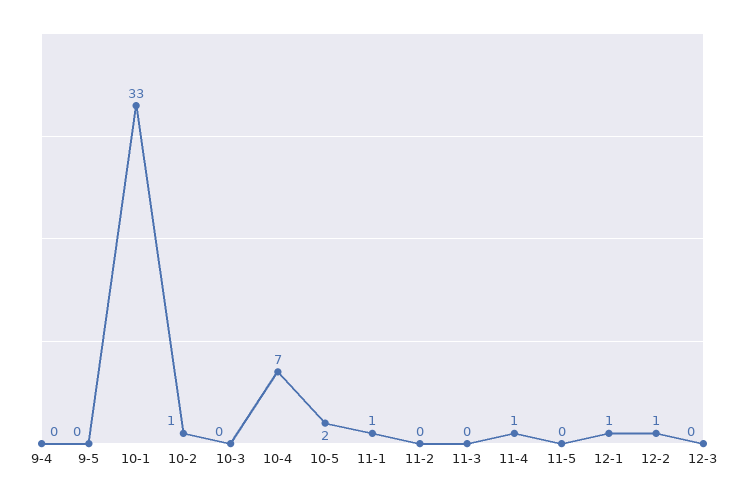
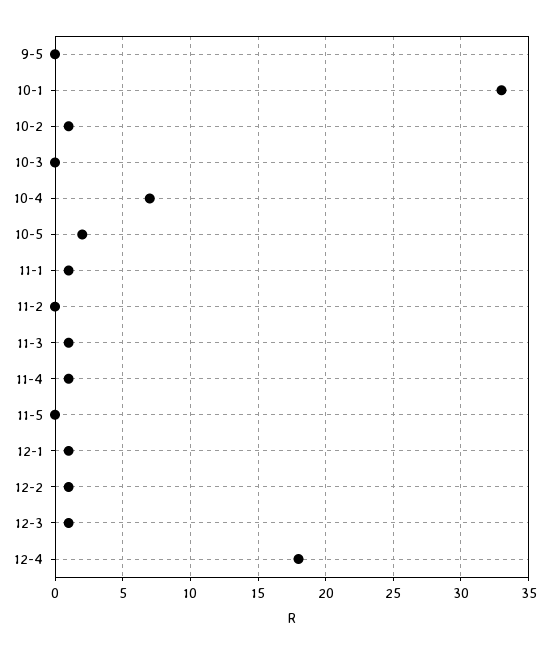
9-4: 0 -> none
11-3: 0 -> 1
12-3: 0 -> 1
12-4: none -> 18

